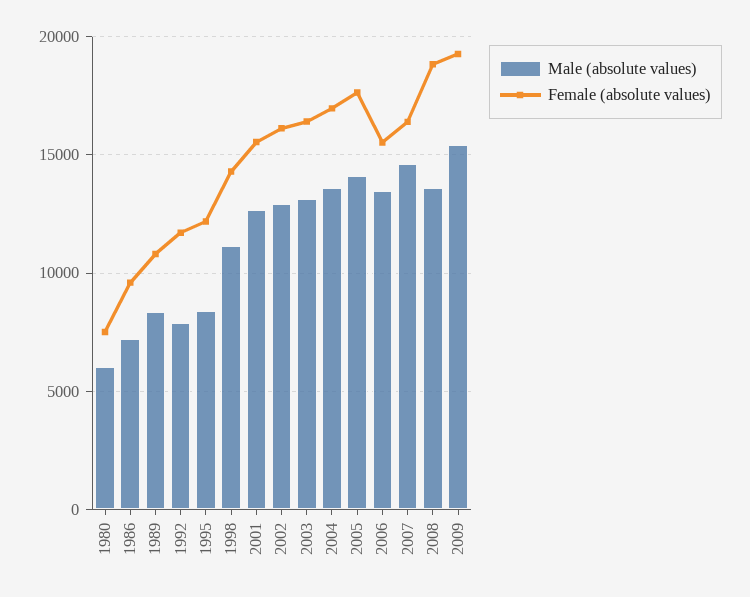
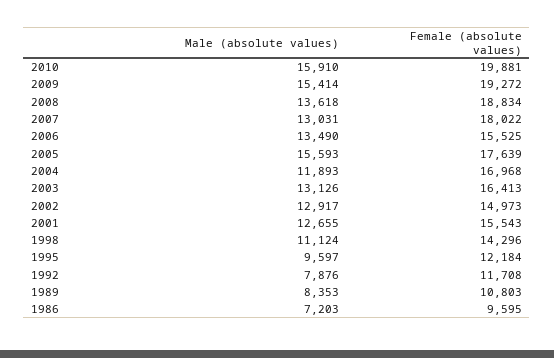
Male (absolute values), 1980: 6000 -> none
Female (absolute values), 1980: 7500 -> none
Male (absolute values), 1995: 8500 -> 9597
Female (absolute values), 2002: 16000 -> 14973
Male (absolute values), 2004: 13500 -> 11893
Male (absolute values), 2005: 14000 -> 15593
Male (absolute values), 2007: 14500 -> 13031
Female (absolute values), 2007: 16500 -> 18022
Male (absolute values), 2010: none -> 15910
Female (absolute values), 2010: none -> 19881

